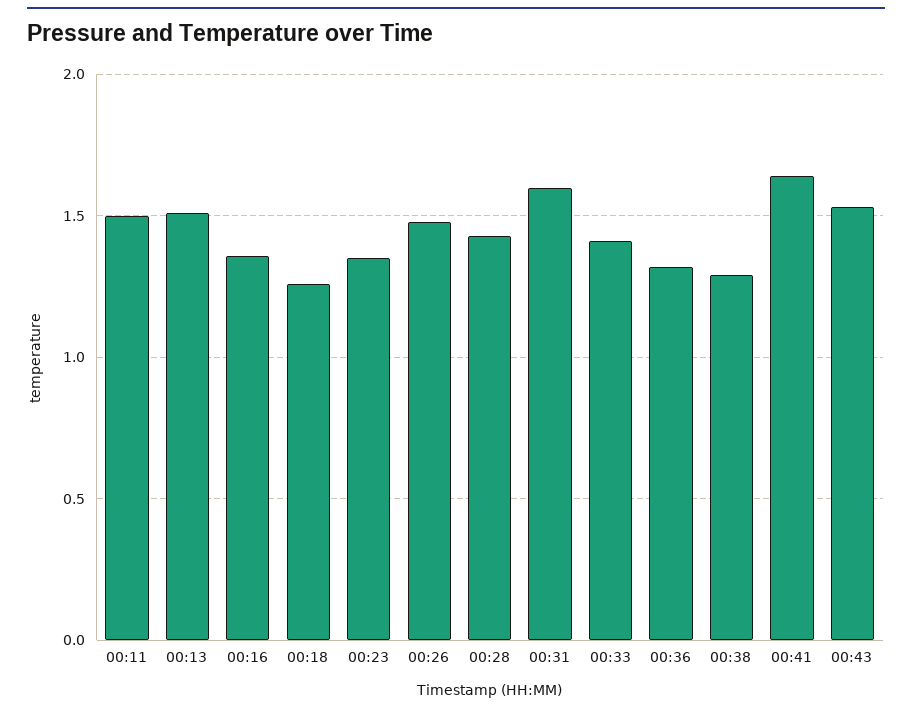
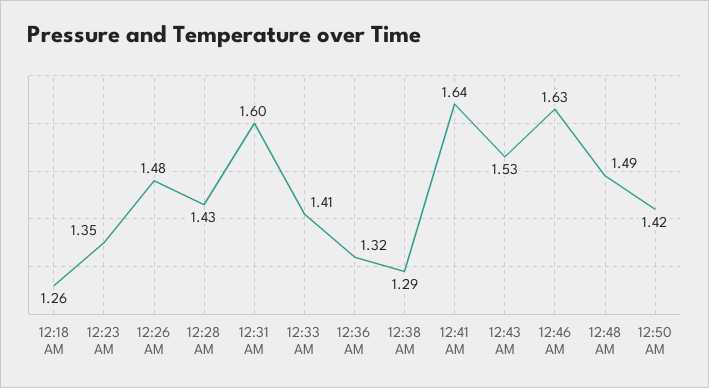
00:11: 1.5 -> none
00:13: 1.5 -> none
00:16: 1.35 -> none
12:46 AM: none -> 1.63
12:48 AM: none -> 1.49
12:50 AM: none -> 1.42

